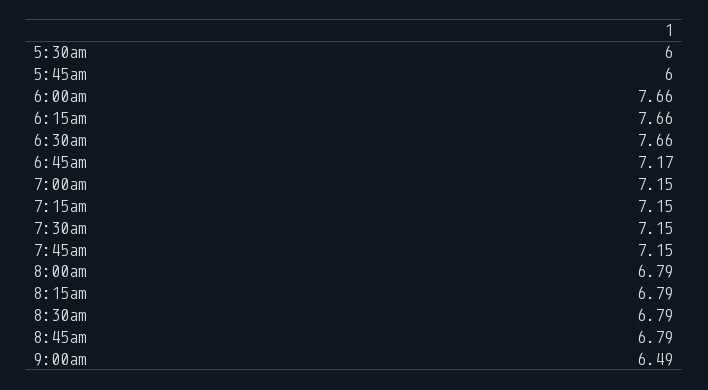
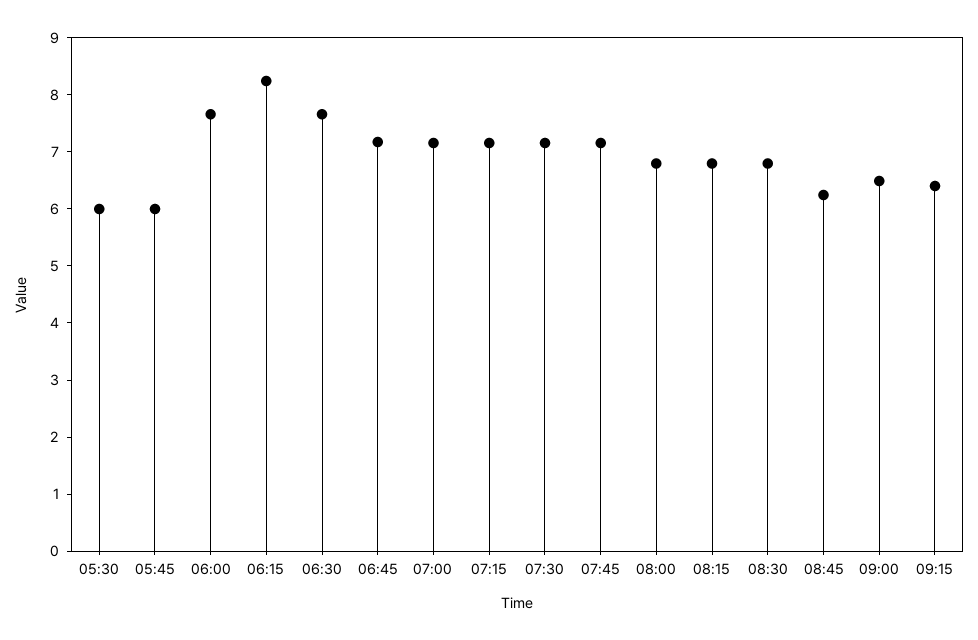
6:15am: 7.66 -> 8.2
8:45am: 6.79 -> 6.2
09:15: none -> 6.4

